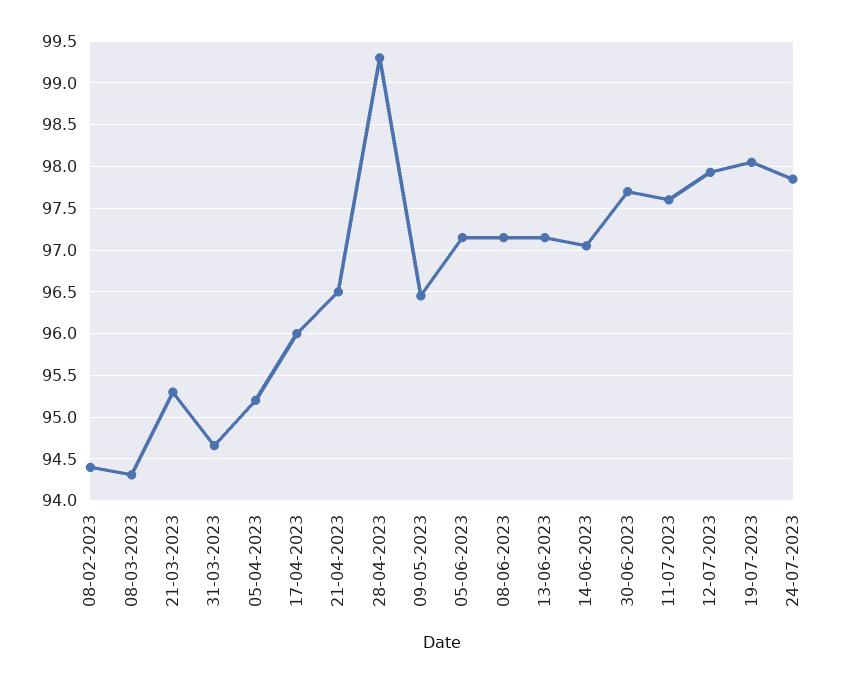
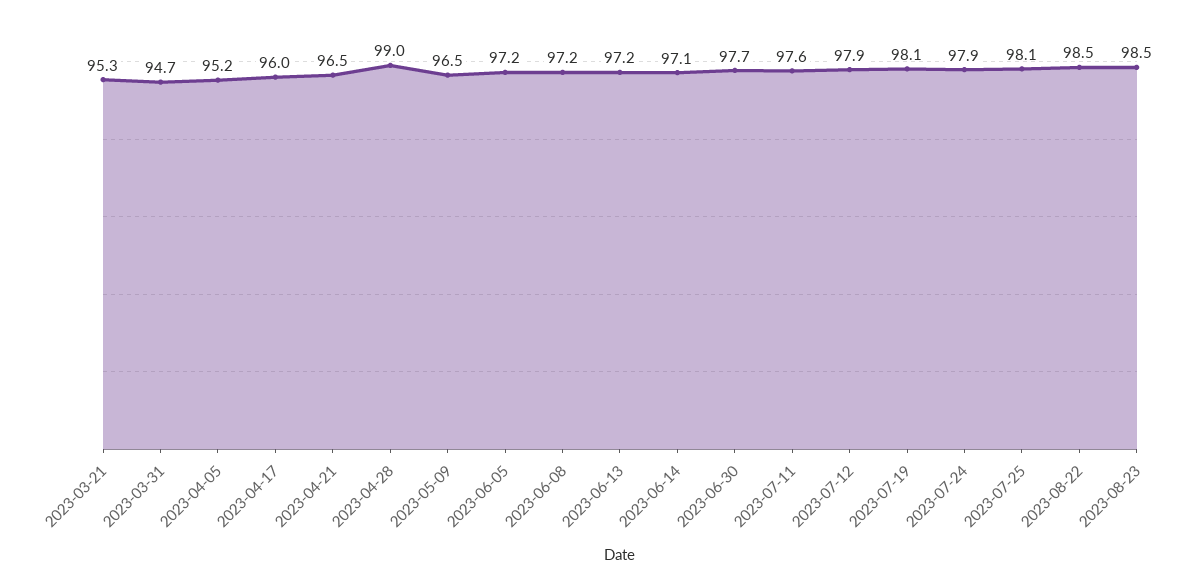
08-02-2023: 94.4 -> none
08-03-2023: 94.3 -> none
28-04-2023: 99.3 -> 99
2023-07-25: none -> 98.1
2023-08-22: none -> 98.5
2023-08-23: none -> 98.5

